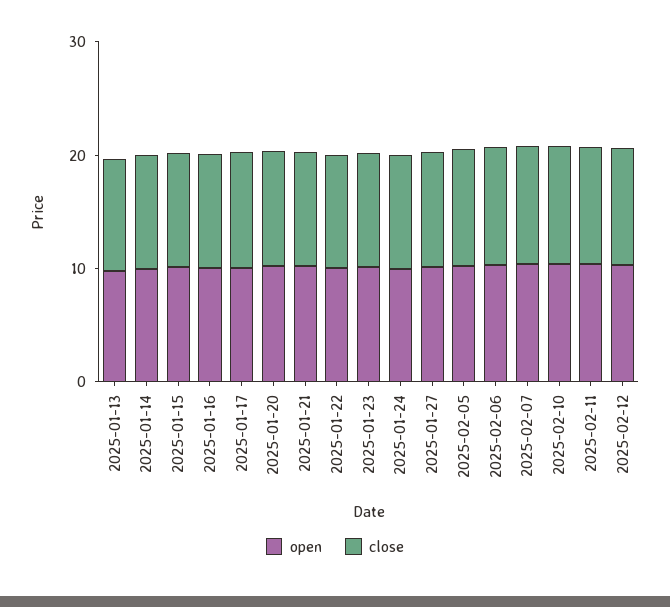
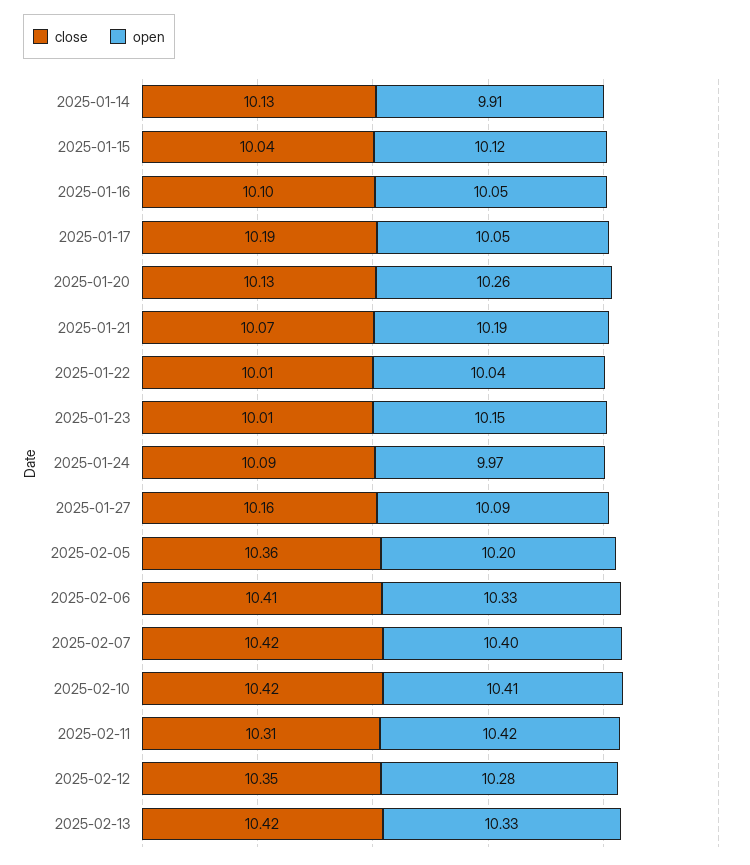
open, 2025-01-13: 10 -> none
close, 2025-01-13: 10 -> none
close, 2025-02-13: none -> 10.42
open, 2025-02-13: none -> 10.33

